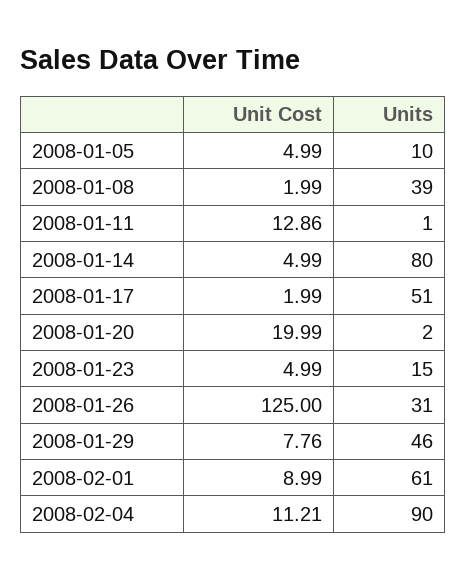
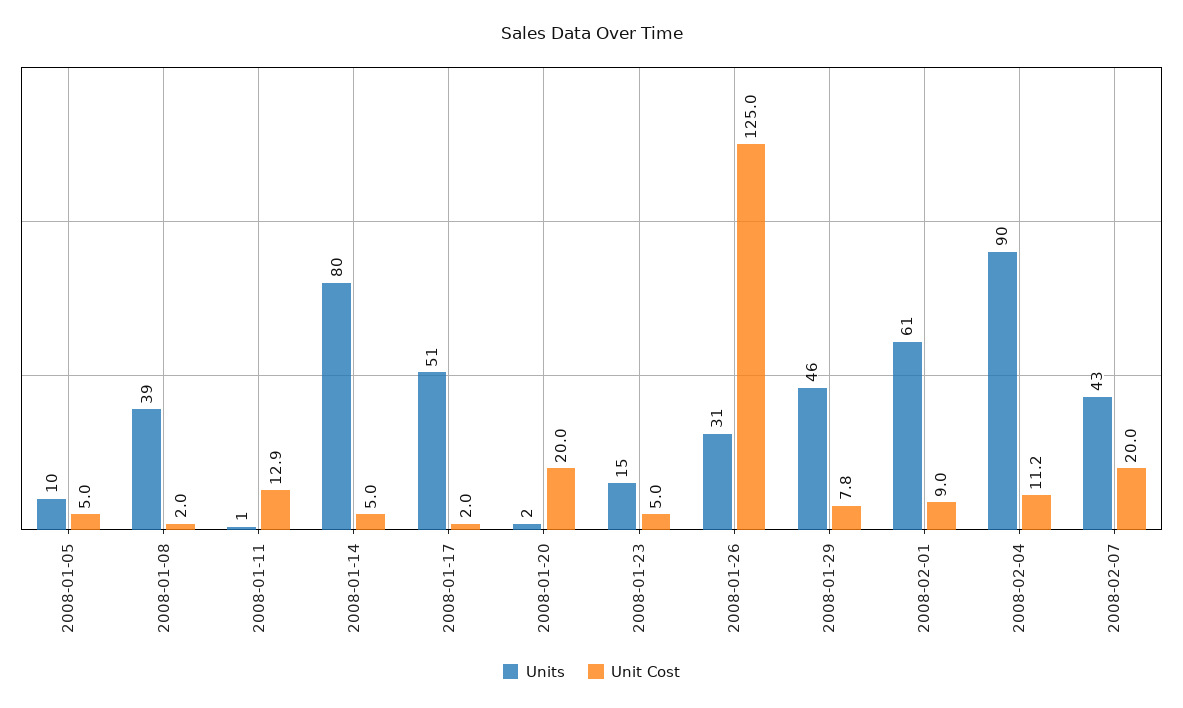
Units, 2008-02-07: none -> 43
Unit Cost, 2008-02-07: none -> 20

